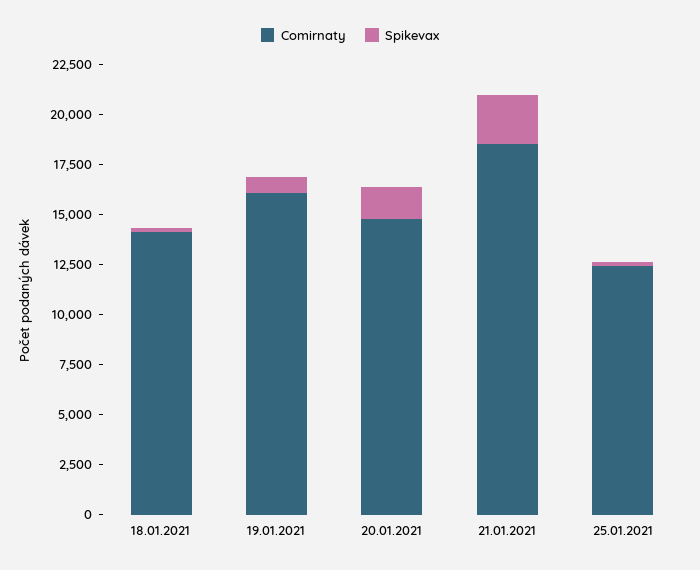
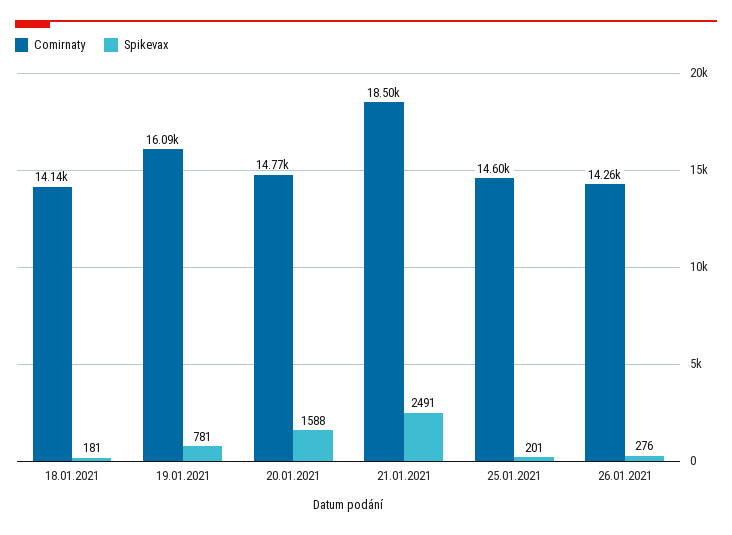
Comirnaty, 25.01.2021: 12500 -> 14600
Comirnaty, 26.01.2021: none -> 14260
Spikevax, 26.01.2021: none -> 276

